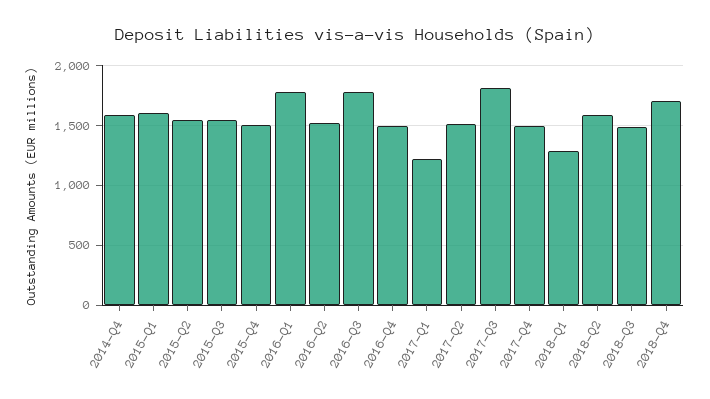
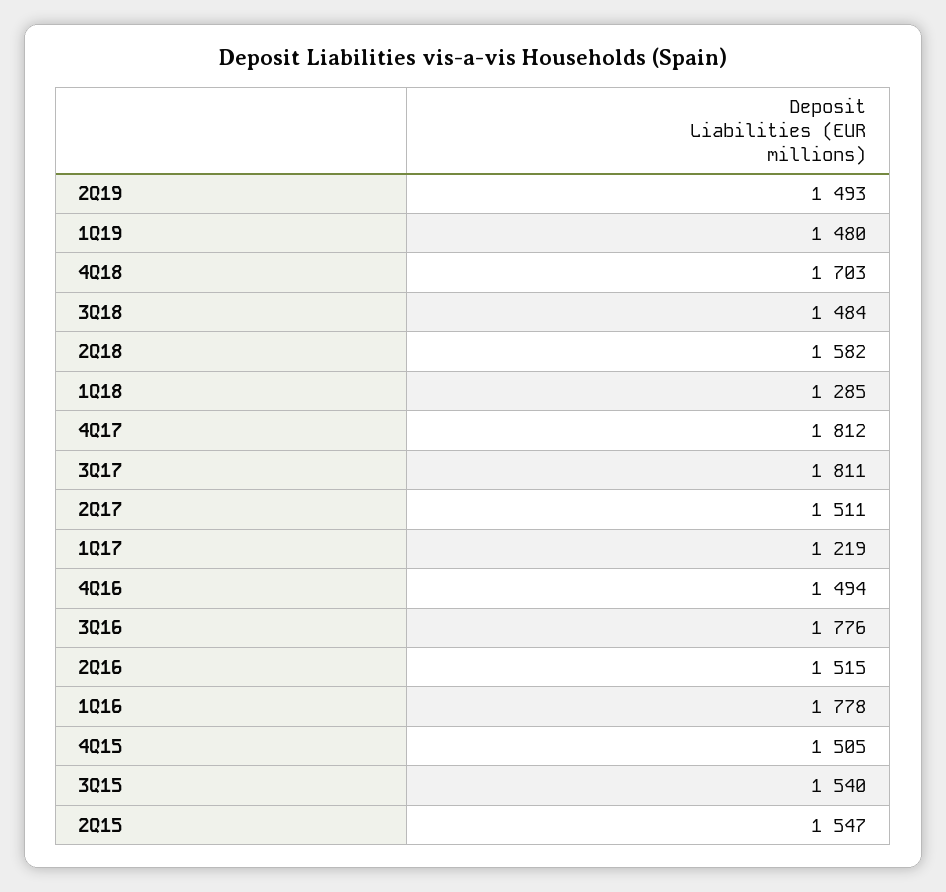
2014-Q4: 1600 -> none
2015-Q1: 1600 -> none
2017-Q4: 1500 -> 1812
2Q19: none -> 1493
1Q19: none -> 1480

